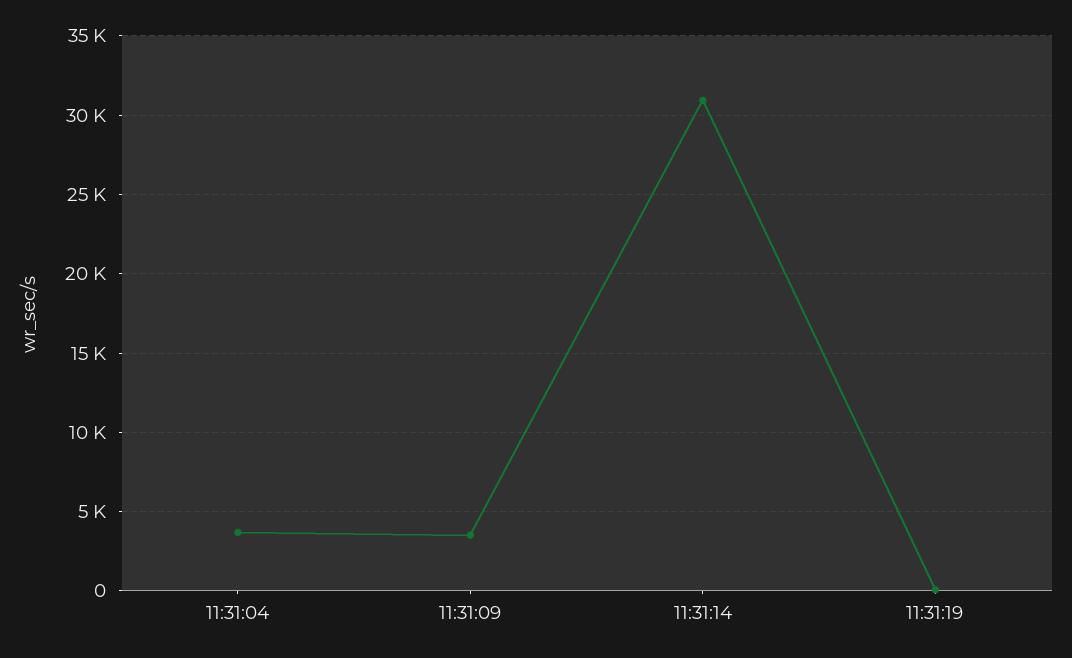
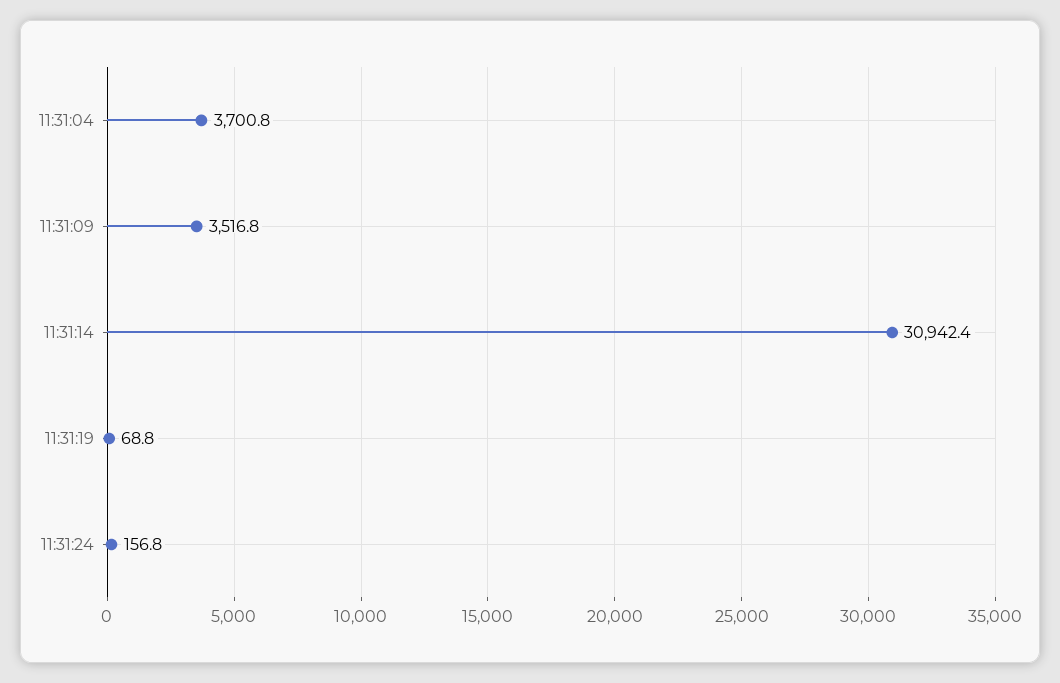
11:31:24: none -> 156.8

